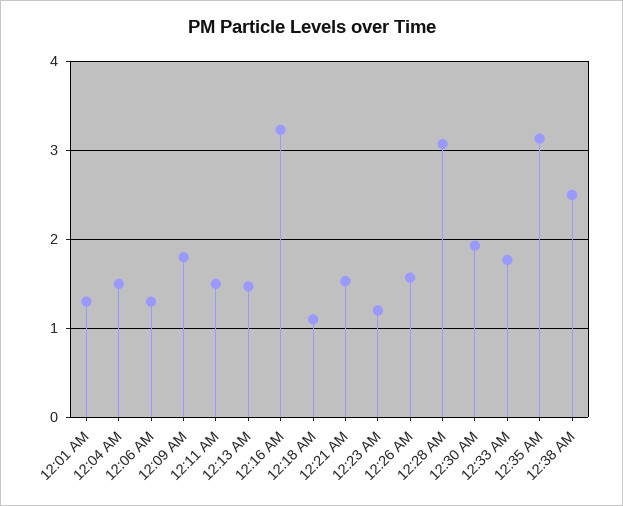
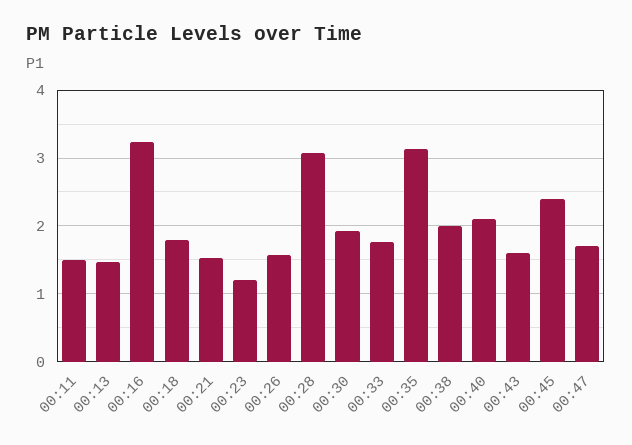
12:01 AM: 1.3 -> none
12:04 AM: 1.5 -> none
12:06 AM: 1.3 -> none
12:09 AM: 1.8 -> none
12:18 AM: 1.1 -> 1.8
12:38 AM: 2.5 -> 2
00:40: none -> 2.1
00:43: none -> 1.6
00:45: none -> 2.4
00:47: none -> 1.7

